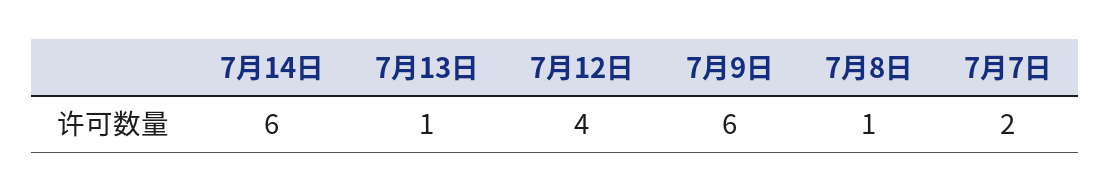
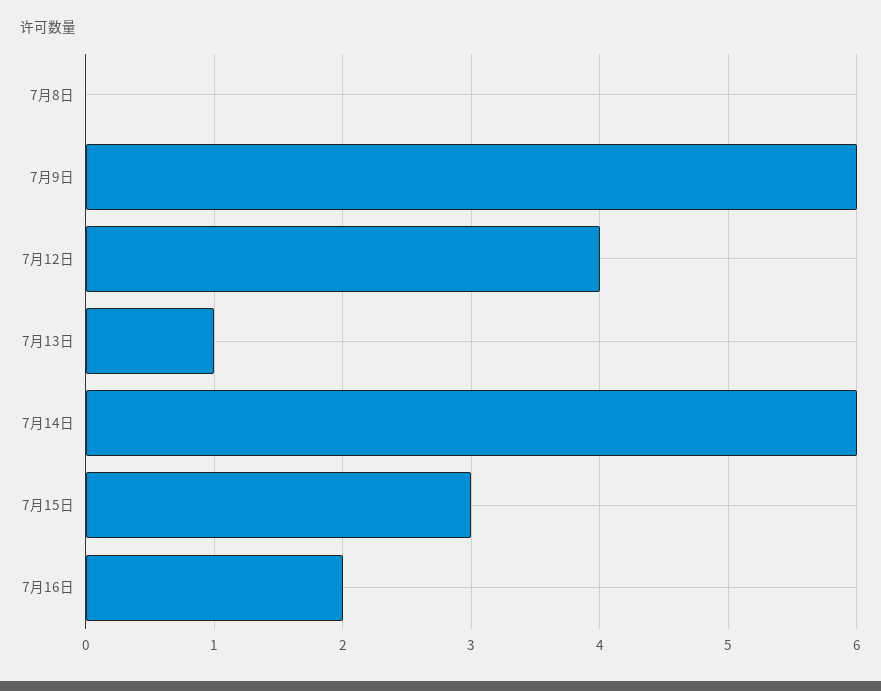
7月8日: 1 -> 0
7月7日: 2 -> none
7月15日: none -> 3
7月16日: none -> 2

